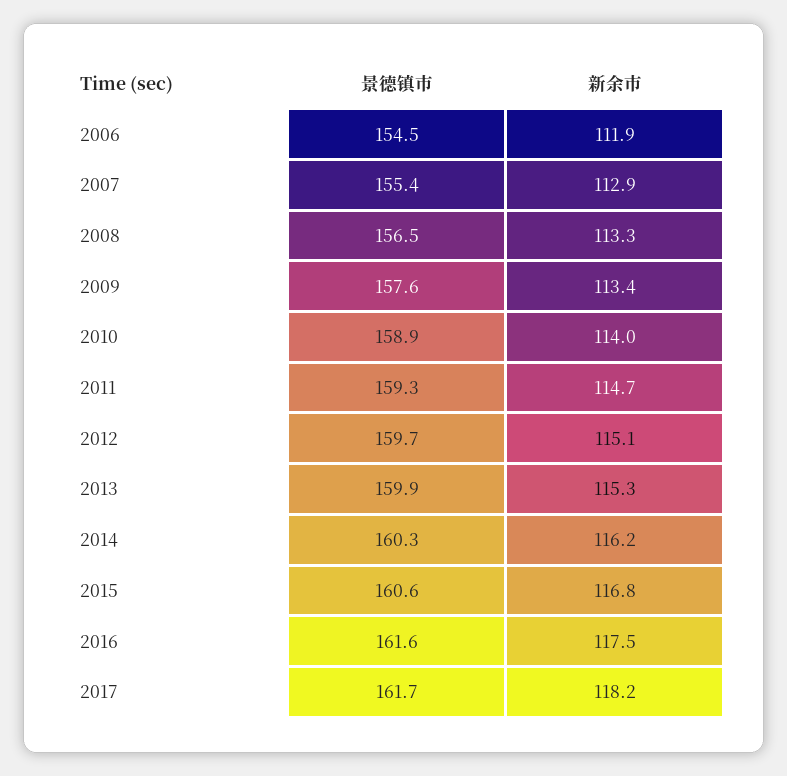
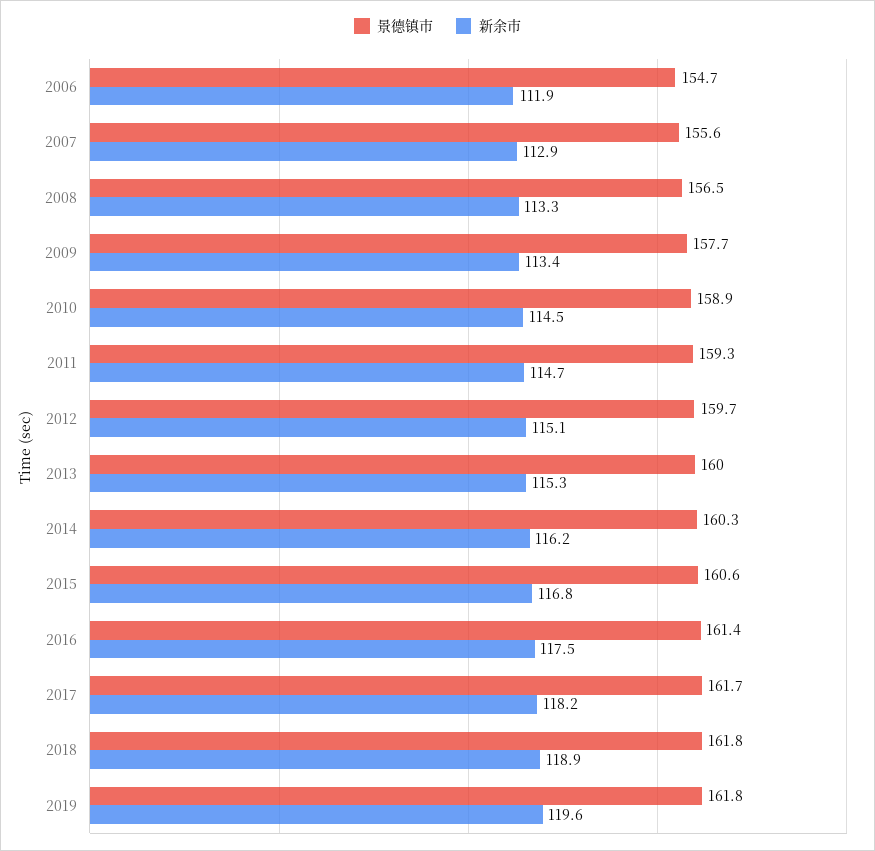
景德镇市, 2006: 154.5 -> 154.7
景德镇市, 2007: 155.4 -> 155.6
景德镇市, 2009: 157.6 -> 157.7
新余市, 2010: 114 -> 114.5
景德镇市, 2013: 159.9 -> 160
景德镇市, 2016: 161.6 -> 161.4
景德镇市, 2018: none -> 161.8
新余市, 2018: none -> 118.9
景德镇市, 2019: none -> 161.8
新余市, 2019: none -> 119.6

